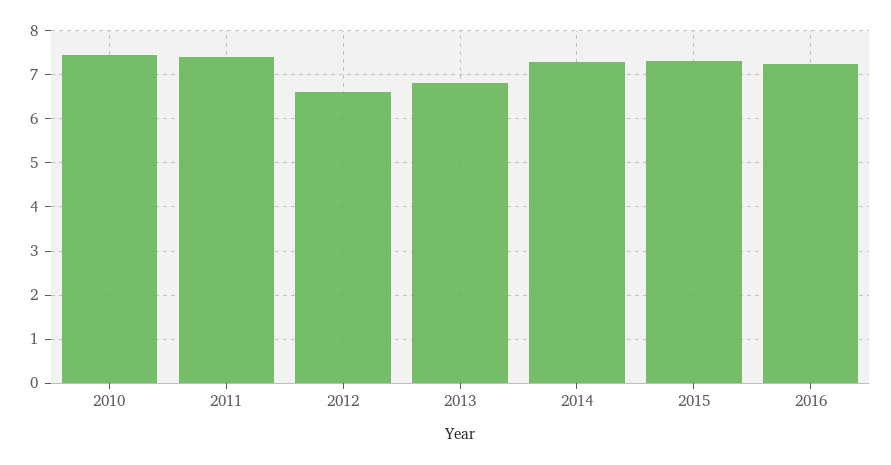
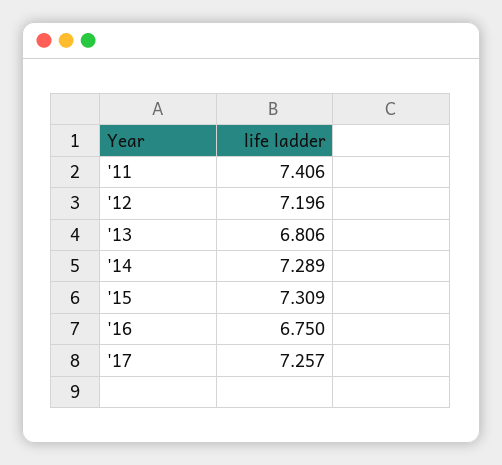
2010: 7.4 -> none
2012: 6.6 -> 7.196
2016: 7.2 -> 6.75
'17: none -> 7.257

